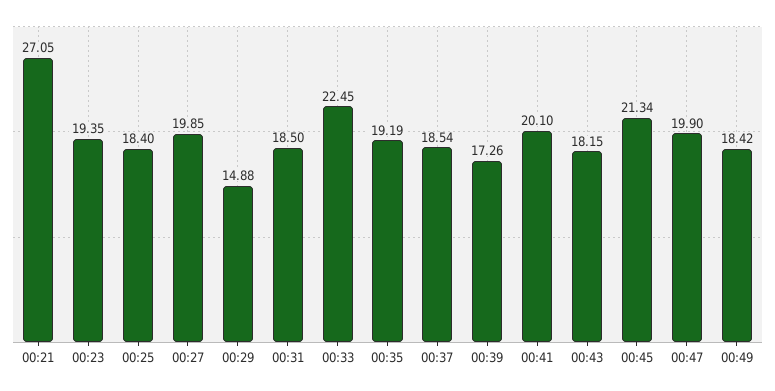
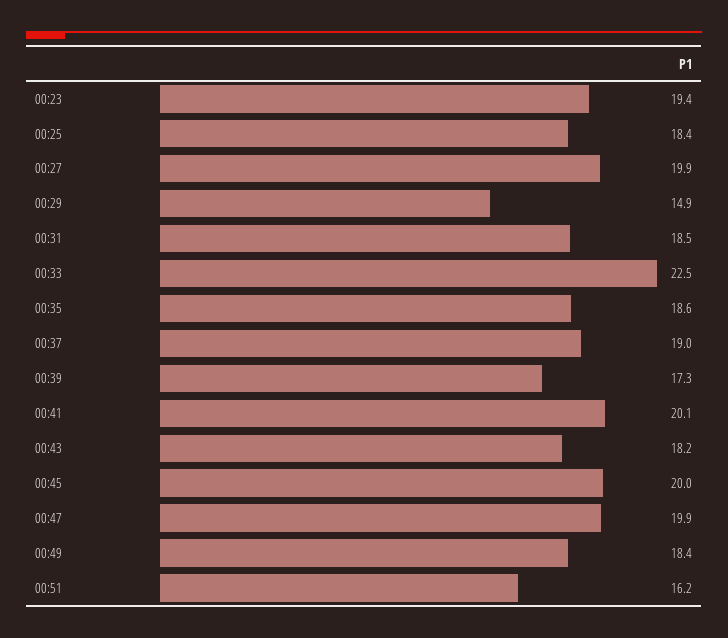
00:21: 27.05 -> none
00:35: 19.19 -> 18.6
00:37: 18.54 -> 19
00:45: 21.34 -> 20
00:51: none -> 16.2

